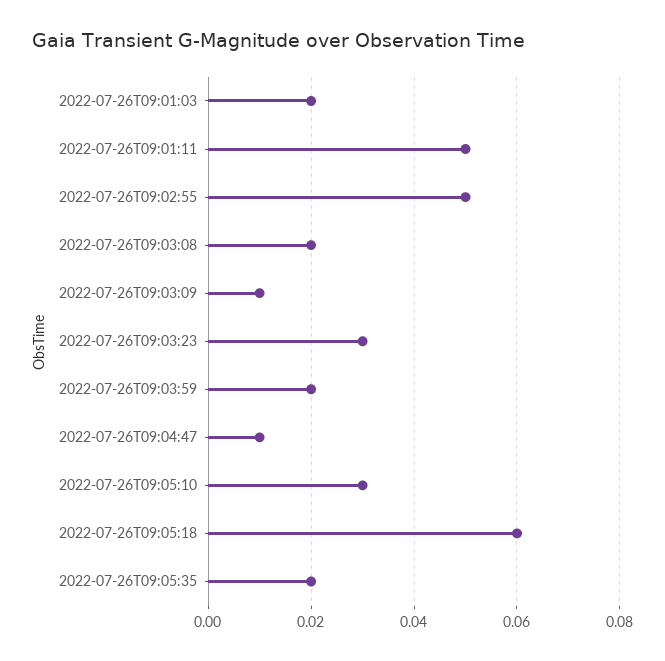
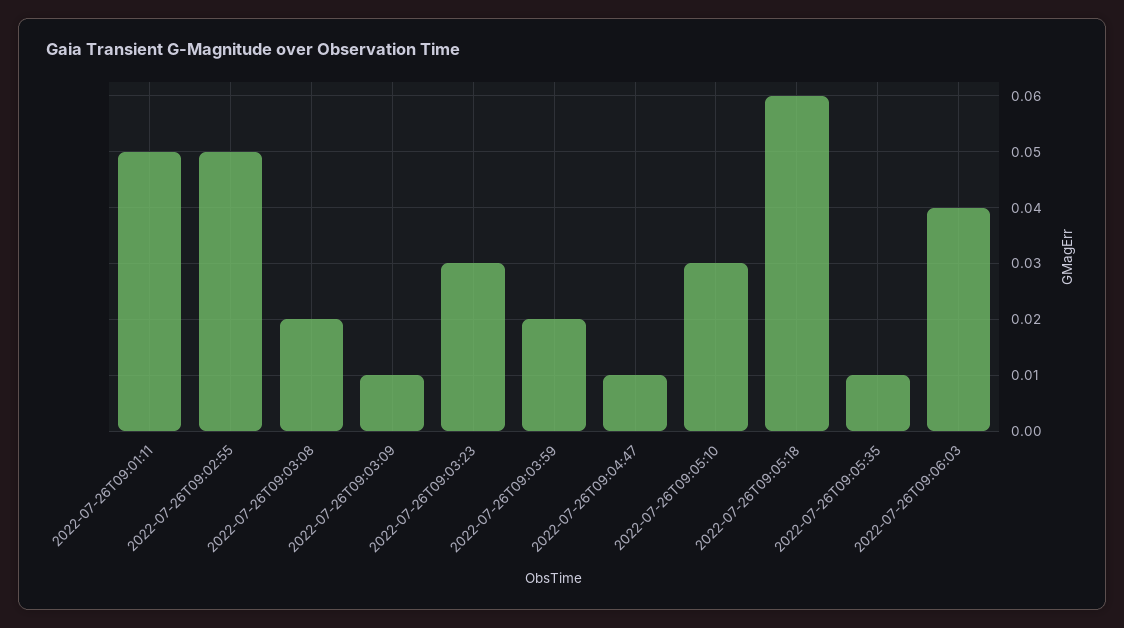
2022-07-26T09:01:03: 0.02 -> none
2022-07-26T09:05:35: 0.02 -> 0.01
2022-07-26T09:06:03: none -> 0.04

